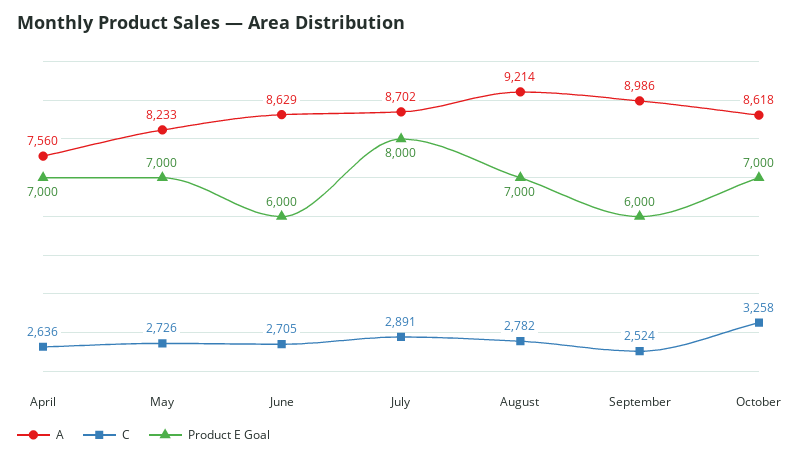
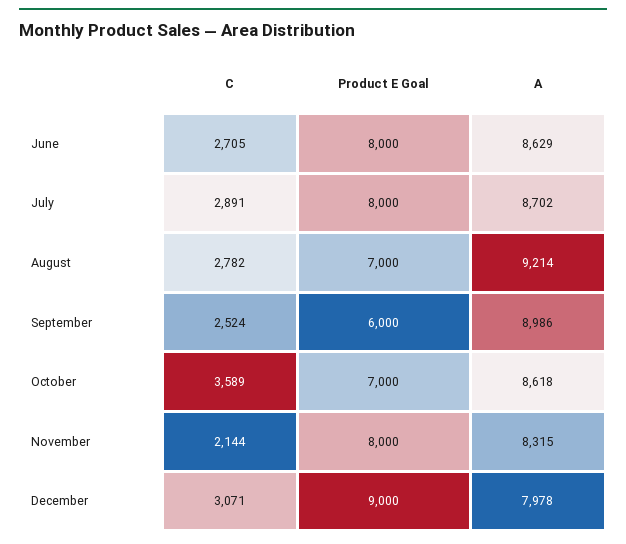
A, April: 7560 -> none
C, April: 2636 -> none
Product E Goal, April: 7000 -> none
A, May: 8233 -> none
C, May: 2726 -> none
Product E Goal, May: 7000 -> none
Product E Goal, June: 6000 -> 8000
C, October: 3258 -> 3589
C, November: none -> 2144
Product E Goal, November: none -> 8000
A, November: none -> 8315
C, December: none -> 3071
Product E Goal, December: none -> 9000
A, December: none -> 7978

